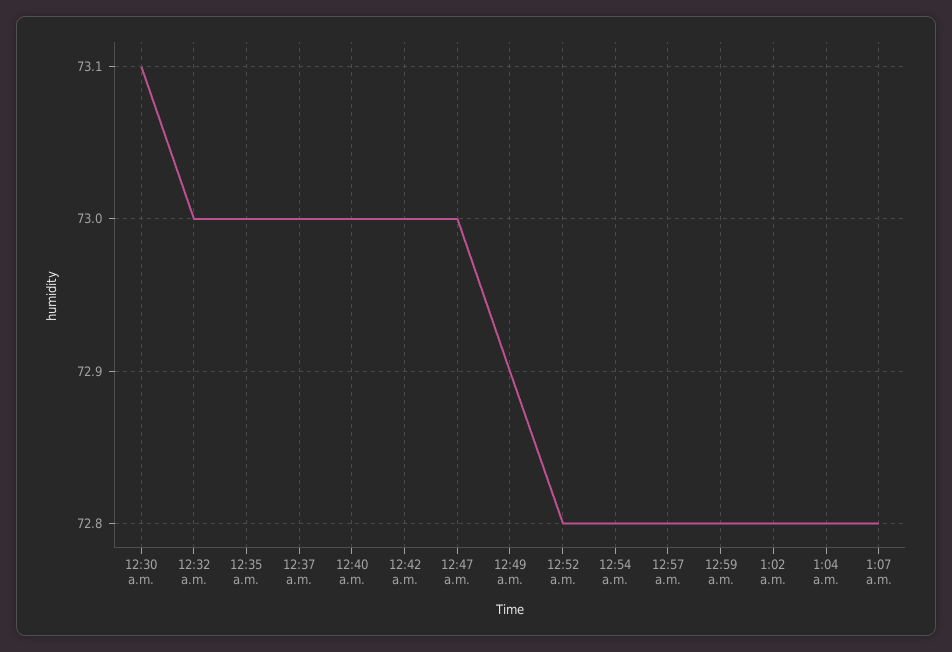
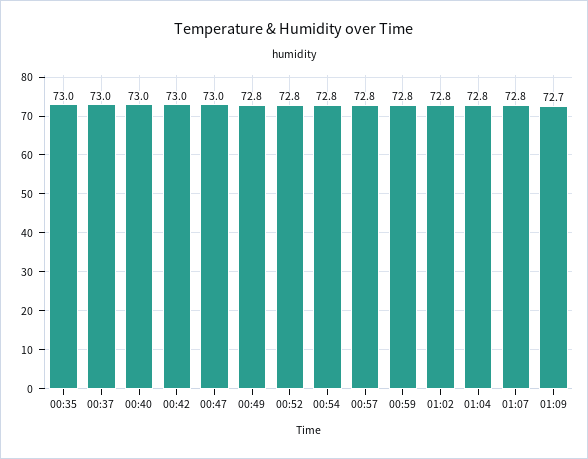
12:30 a.m.: 73.1 -> none
12:32 a.m.: 73 -> none
12:49 a.m.: 72.9 -> 72.8
01:09: none -> 72.7

